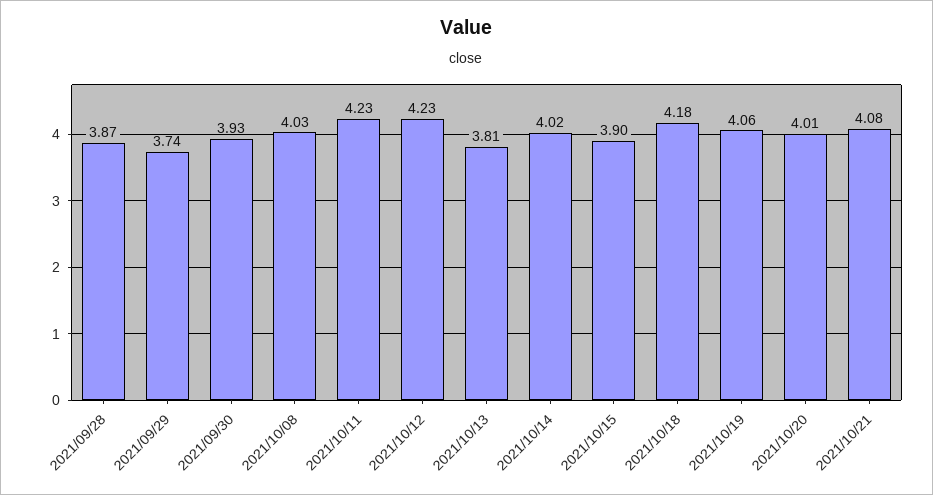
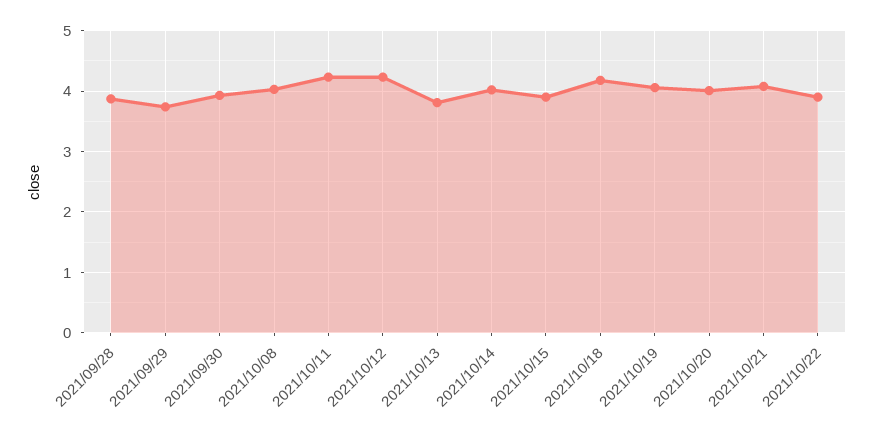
2021/10/22: none -> 3.9

